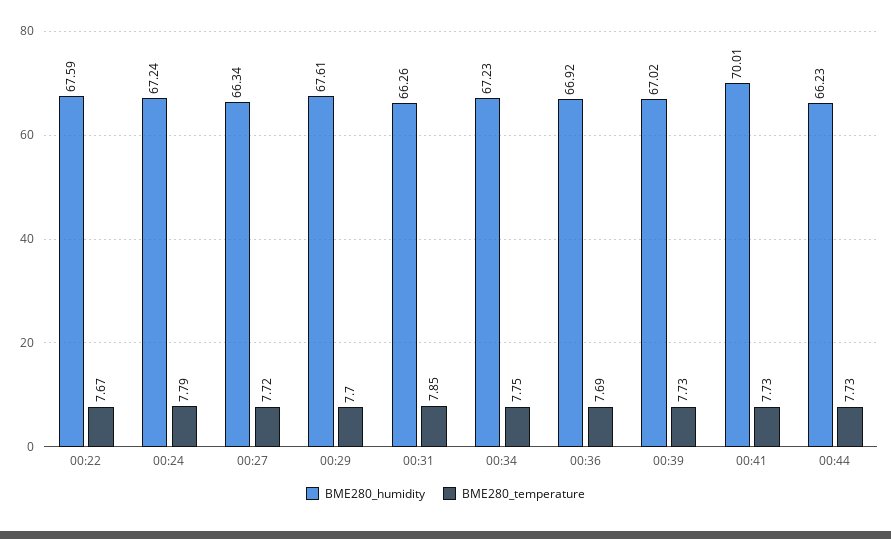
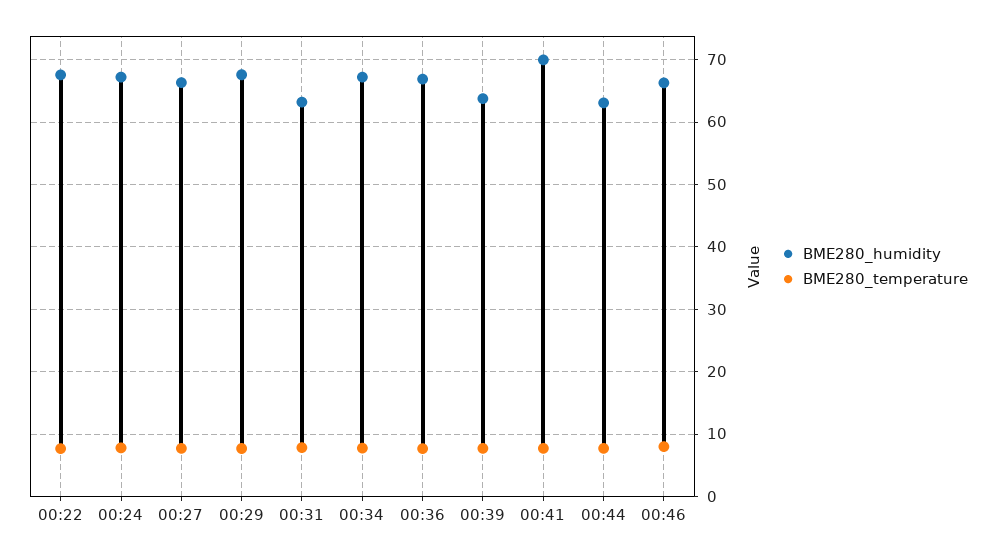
BME280_humidity, 00:31: 66.26 -> 63
BME280_humidity, 00:39: 67.02 -> 64
BME280_humidity, 00:44: 66.23 -> 63
BME280_humidity, 00:46: none -> 66
BME280_temperature, 00:46: none -> 8

